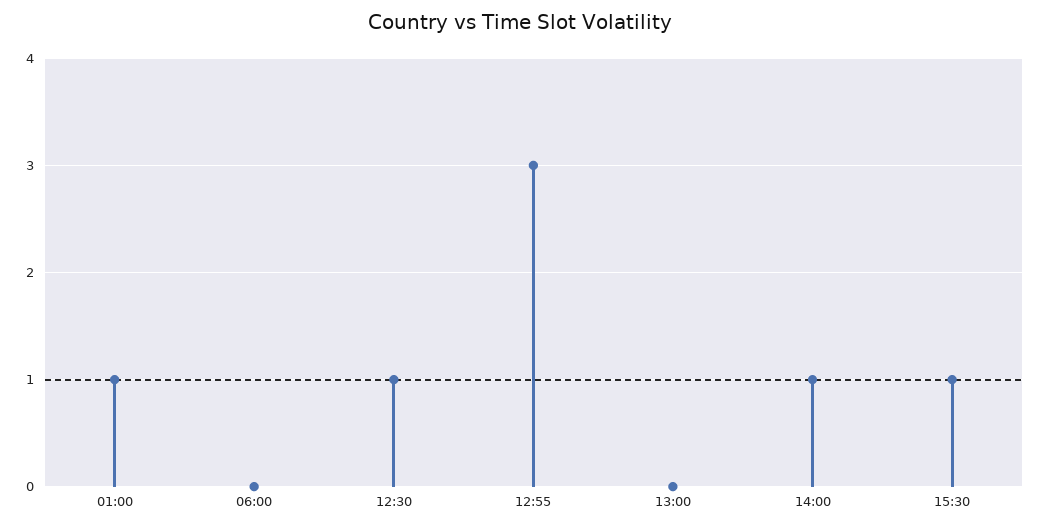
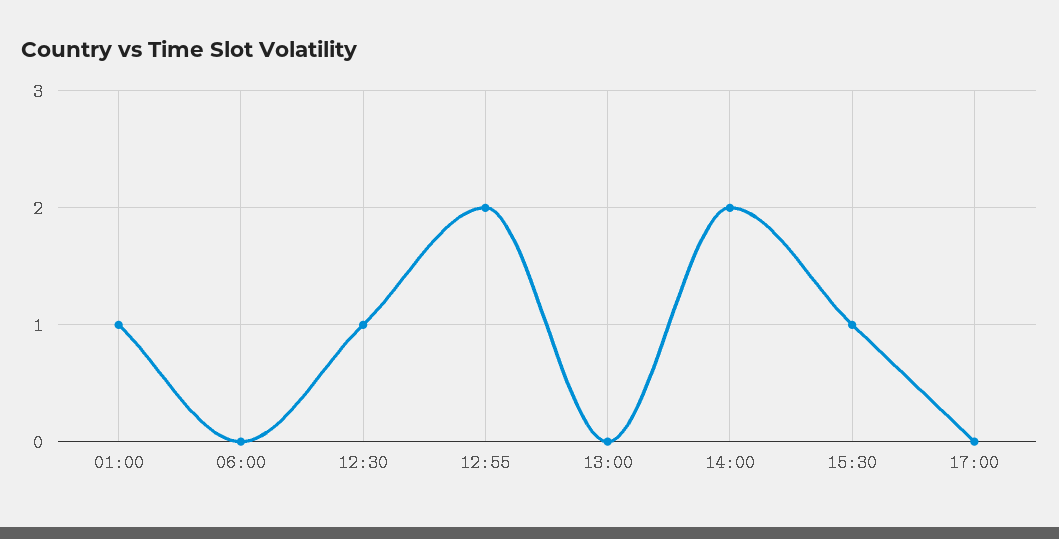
12:55: 3 -> 2
14:00: 1 -> 2
17:00: none -> 0

